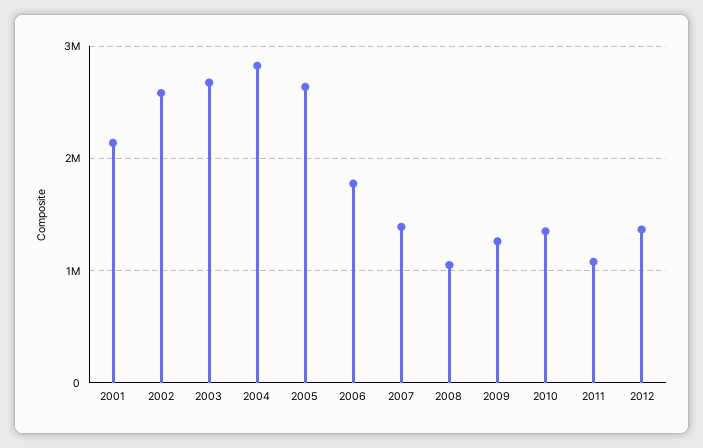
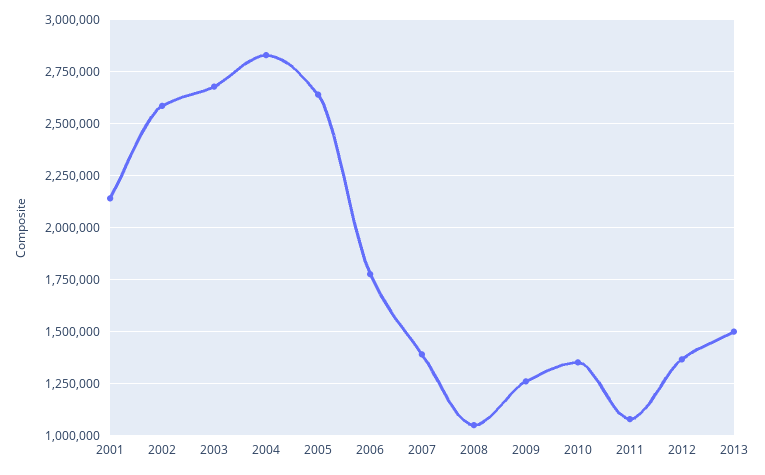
2013: none -> 1500000

